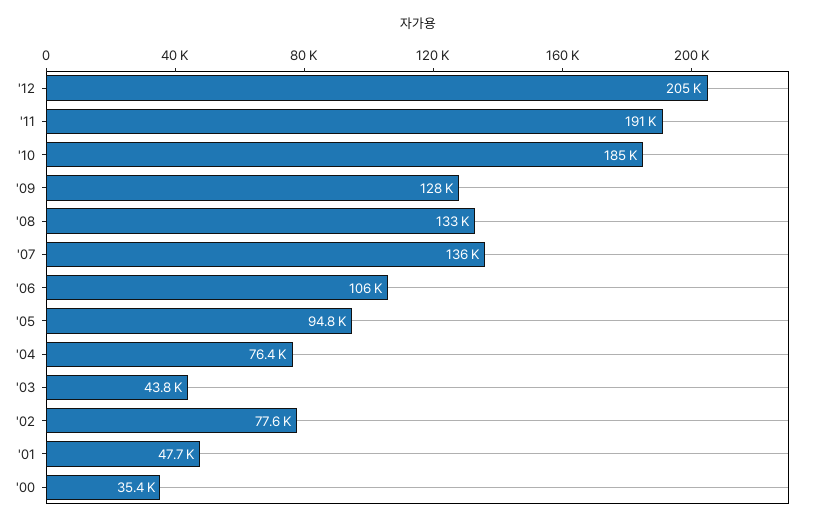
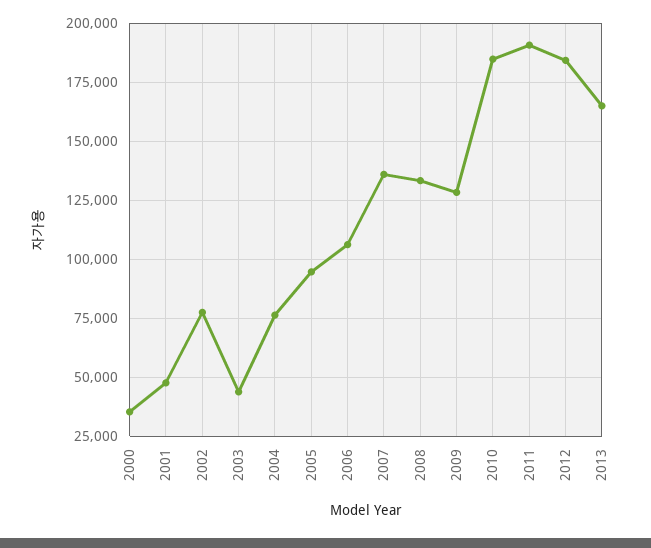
'12: 205000 -> 185000
2013: none -> 165000

